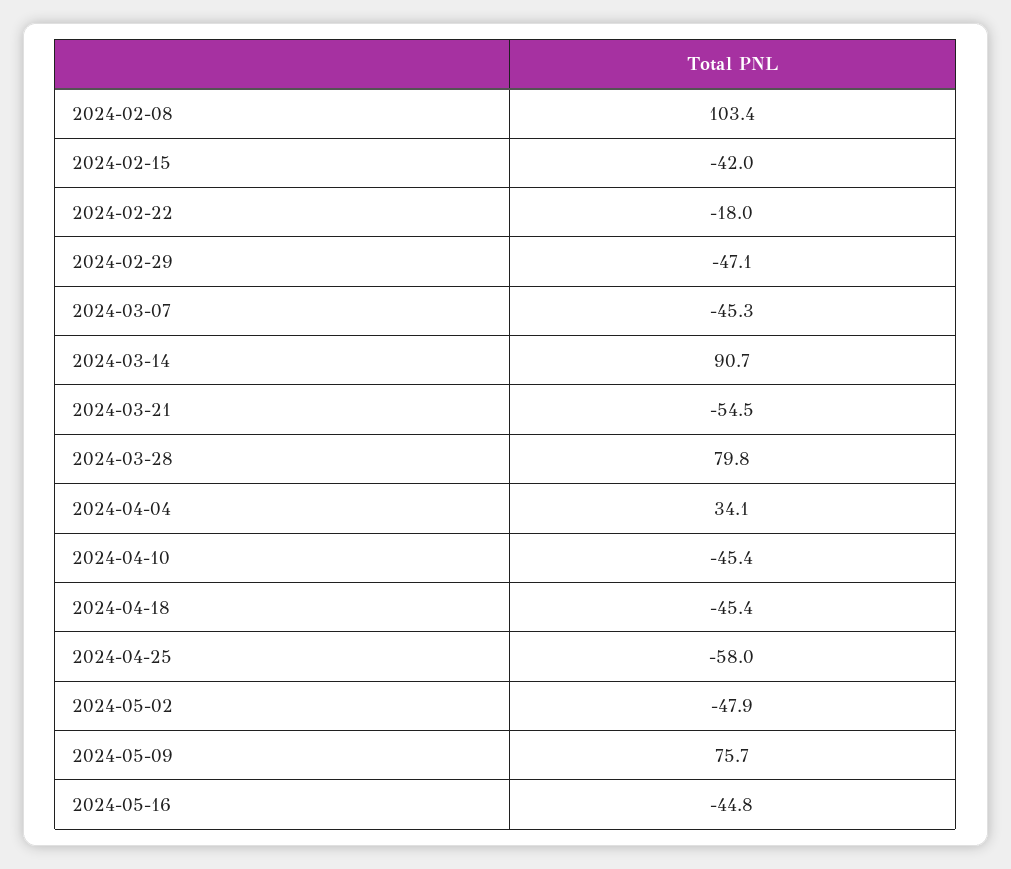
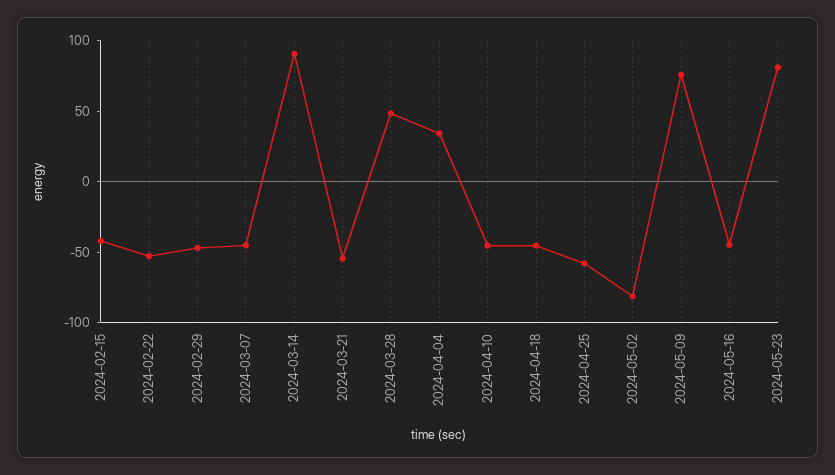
2024-02-08: 103.4 -> none
2024-02-22: -18 -> -50
2024-03-28: 79.8 -> 50
2024-05-02: -47.9 -> -80
2024-05-23: none -> 80

